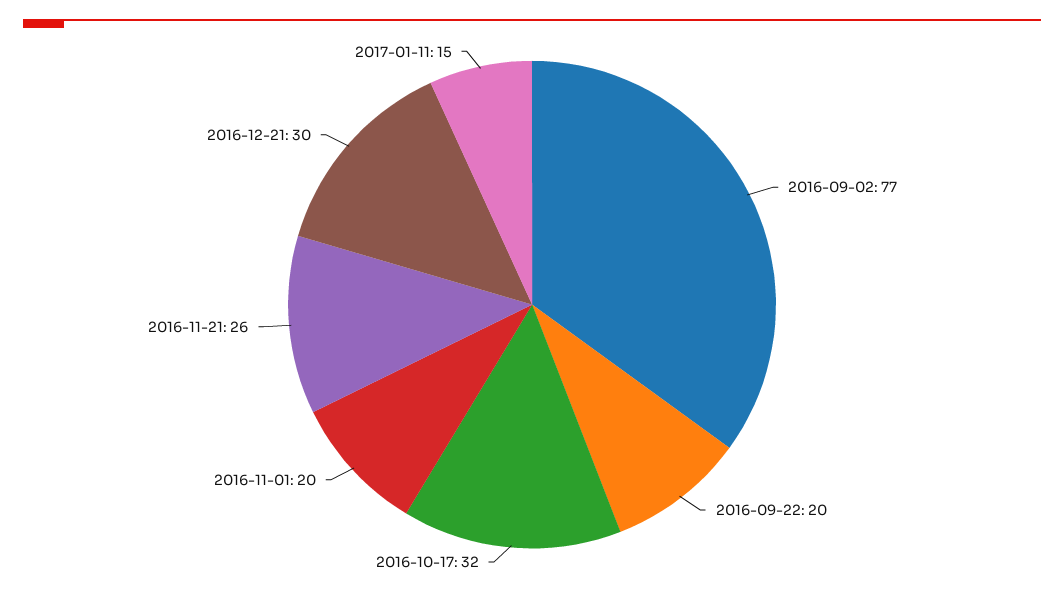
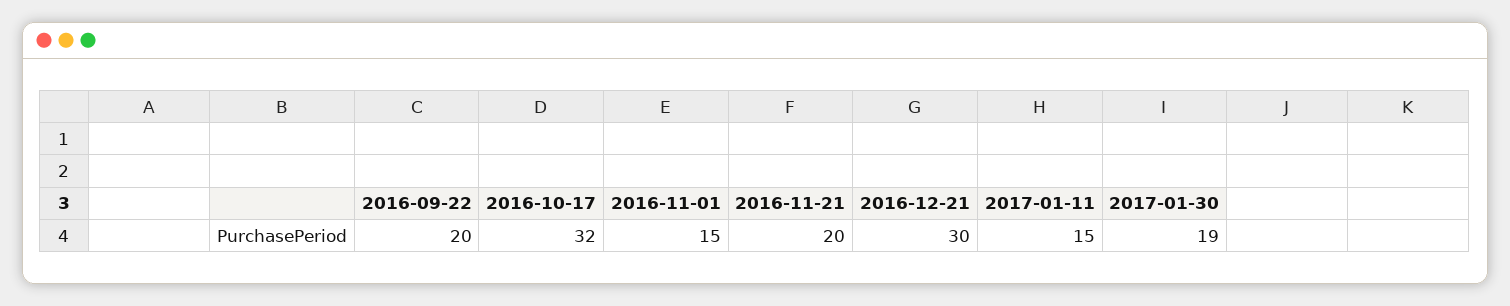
2016-09-02: 77 -> none
2016-11-01: 20 -> 15
2016-11-21: 26 -> 20
2017-01-30: none -> 19

